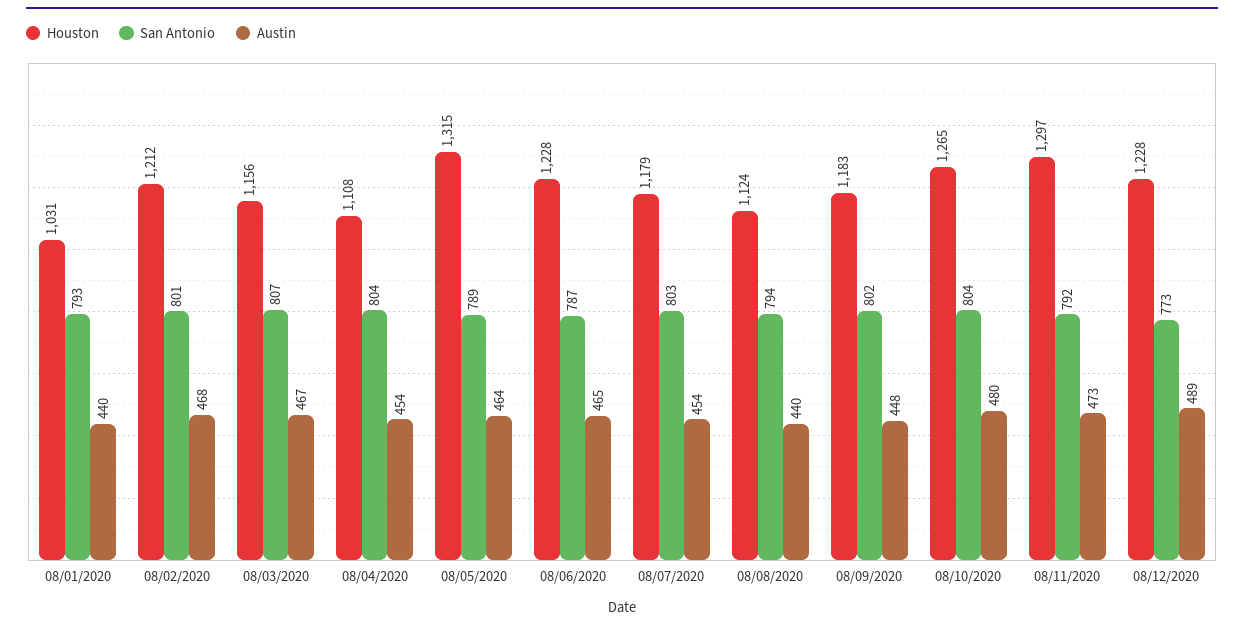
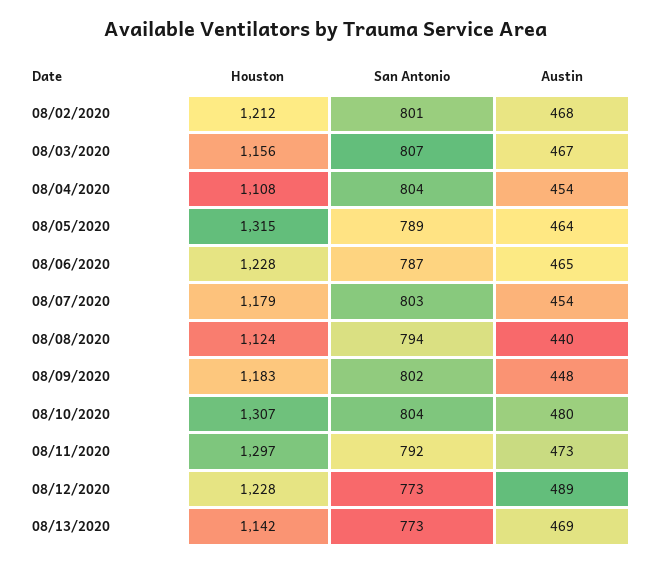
Houston, 08/01/2020: 1031 -> none
San Antonio, 08/01/2020: 793 -> none
Austin, 08/01/2020: 440 -> none
Houston, 08/10/2020: 1265 -> 1307
Houston, 08/13/2020: none -> 1142
San Antonio, 08/13/2020: none -> 773
Austin, 08/13/2020: none -> 469

